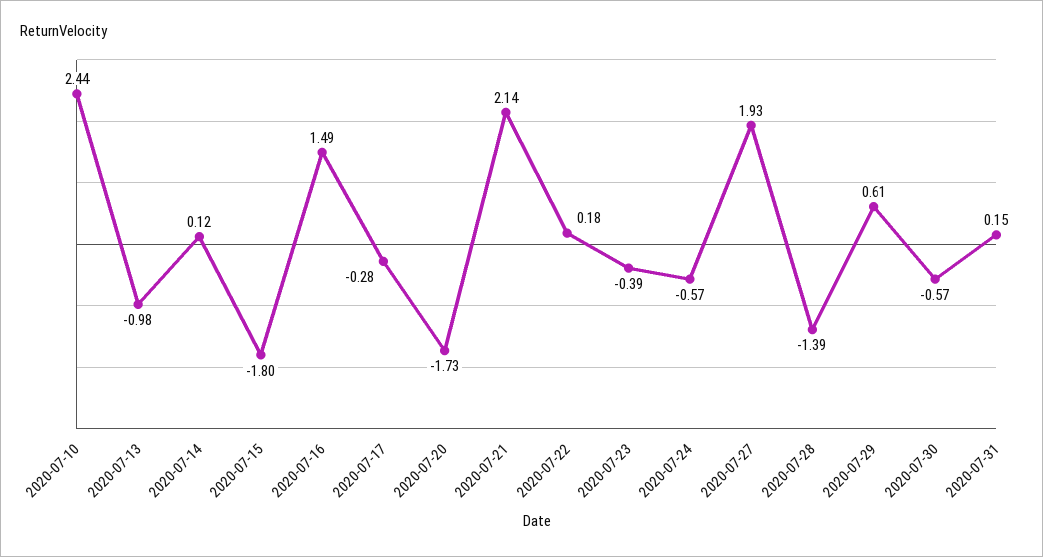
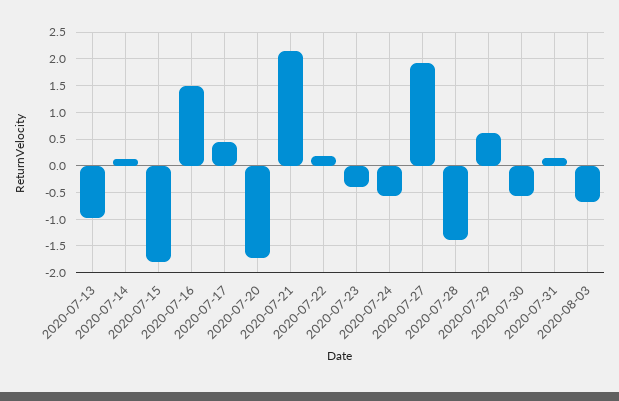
2020-07-10: 2.44 -> none
2020-07-17: -0.28 -> 0.5
2020-08-03: none -> -0.75

